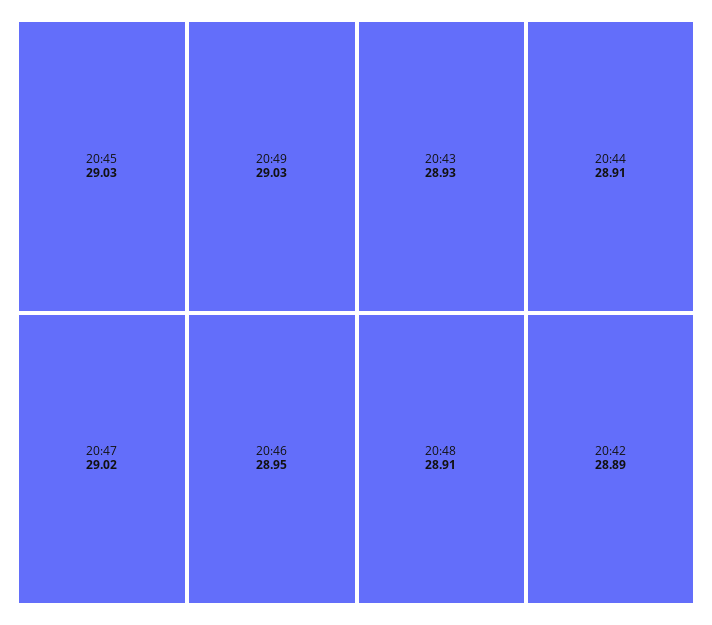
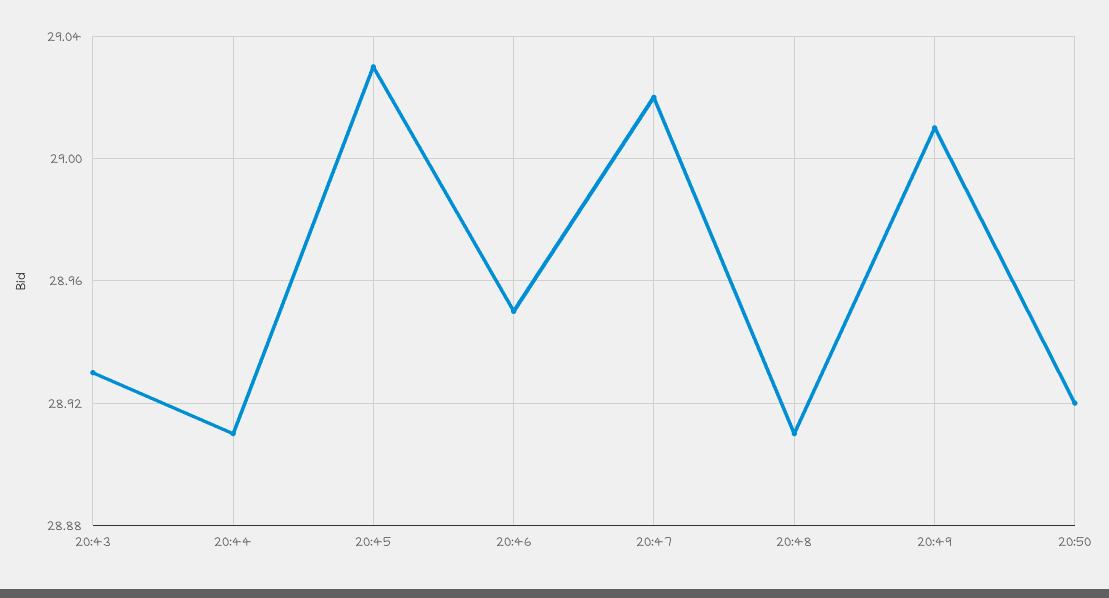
20:49: 29.03 -> 29.01
20:42: 28.89 -> none
20:50: none -> 28.92

